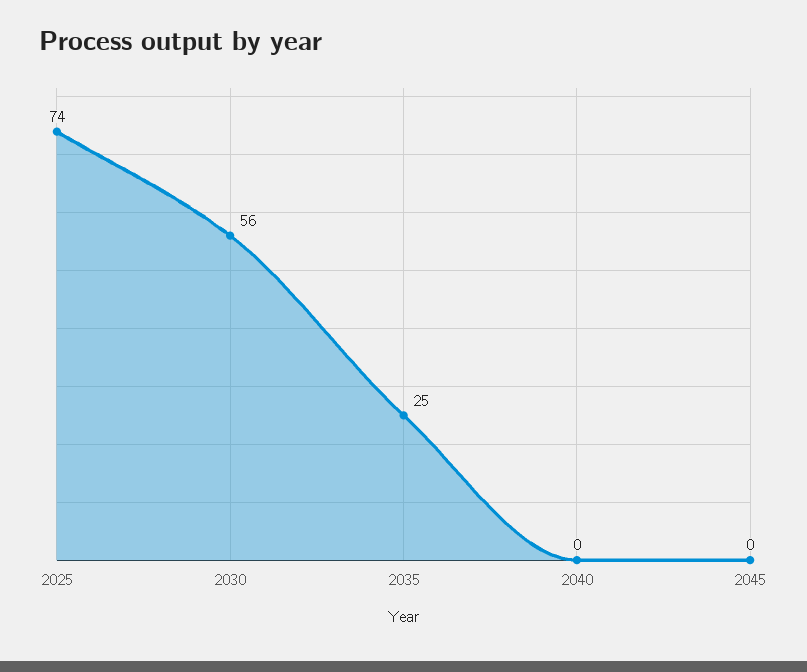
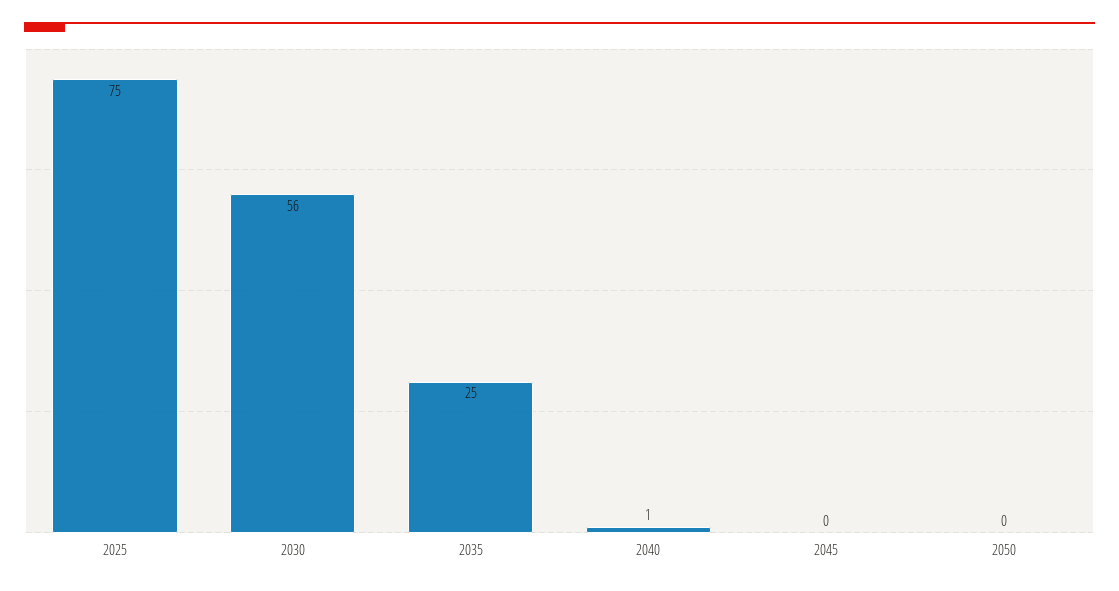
2025: 74 -> 75
2040: 0 -> 1
2050: none -> 0

